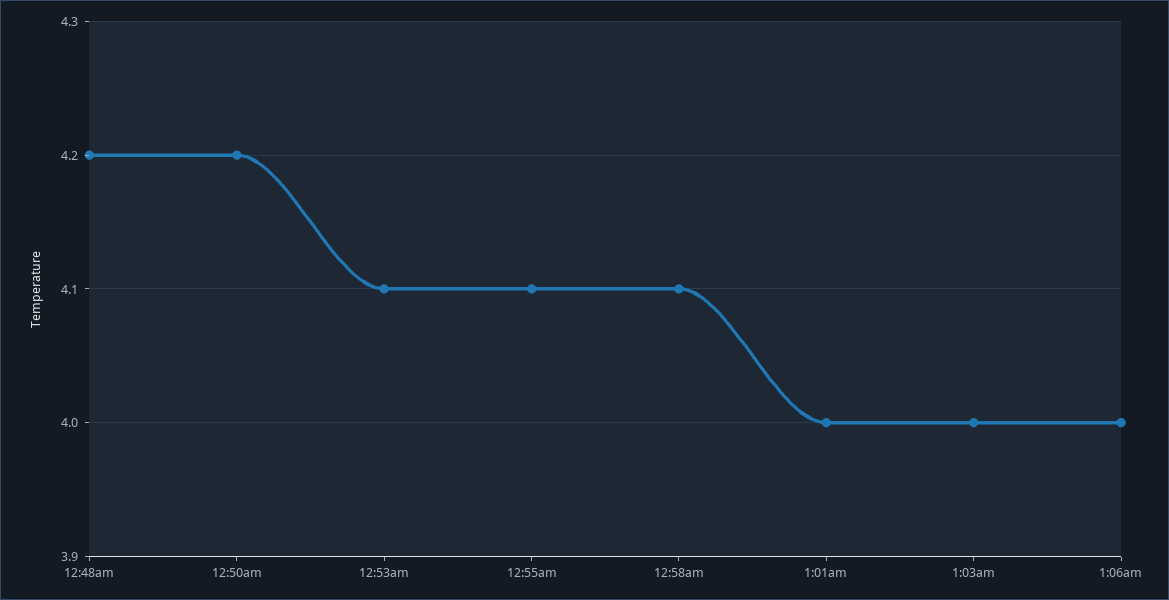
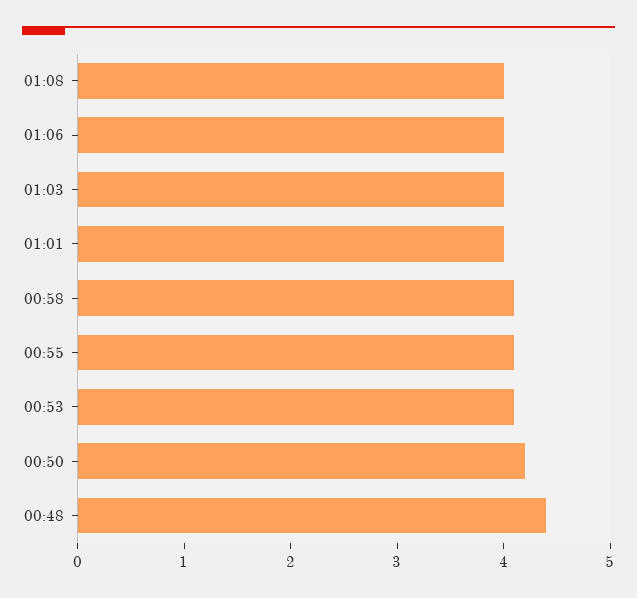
12:48am: 4.2 -> 4.4
01:08: none -> 4

